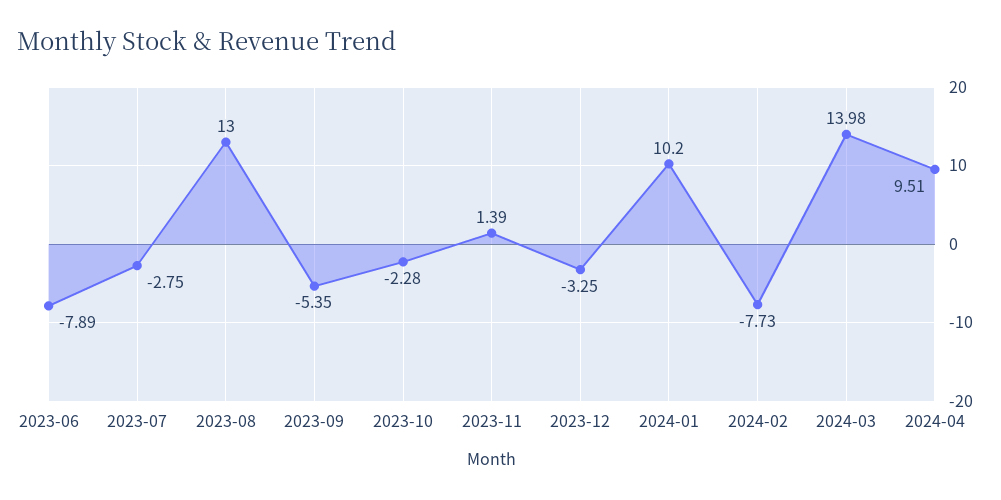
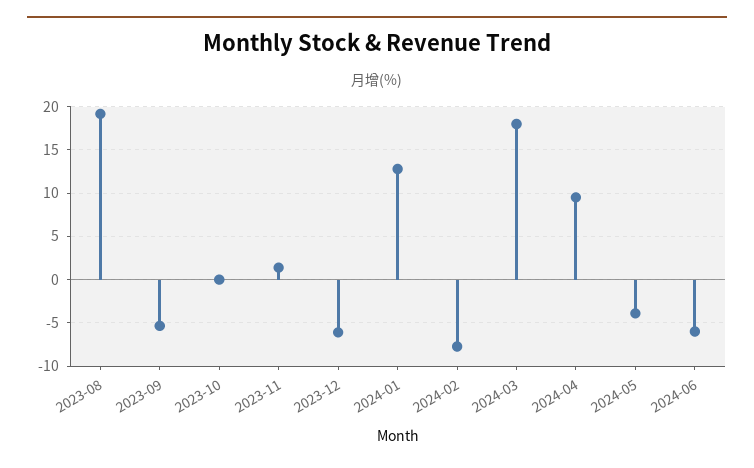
2023-06: -7.89 -> none
2023-07: -2.75 -> none
2023-08: 13 -> 19
2023-10: -2.28 -> 0
2023-12: -3.25 -> -6
2024-01: 10.2 -> 13
2024-03: 13.98 -> 18
2024-05: none -> -4
2024-06: none -> -6

